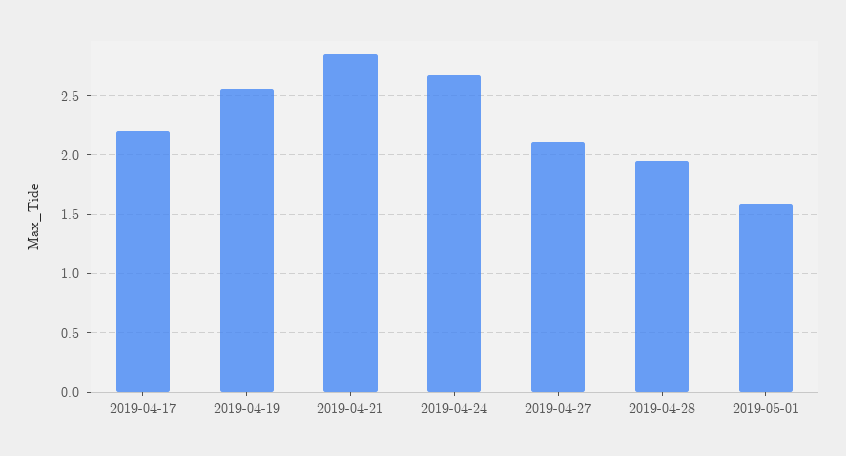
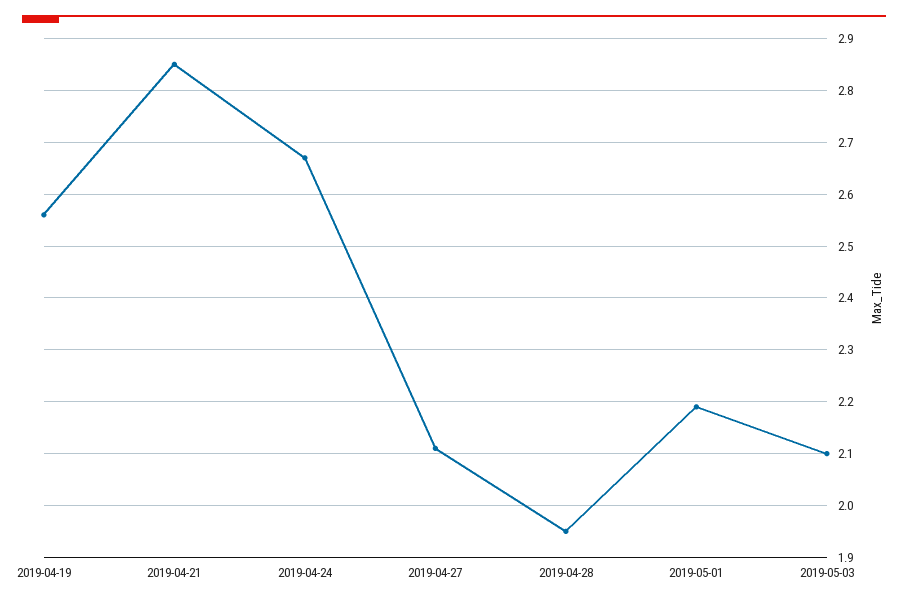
2019-04-17: 2.2 -> none
2019-05-01: 1.6 -> 2.2
2019-05-03: none -> 2.1

